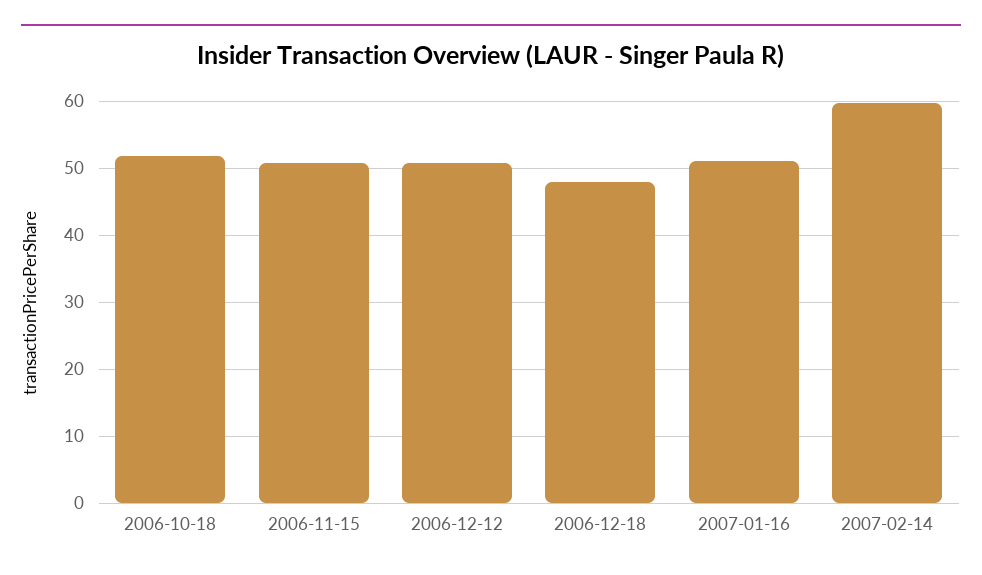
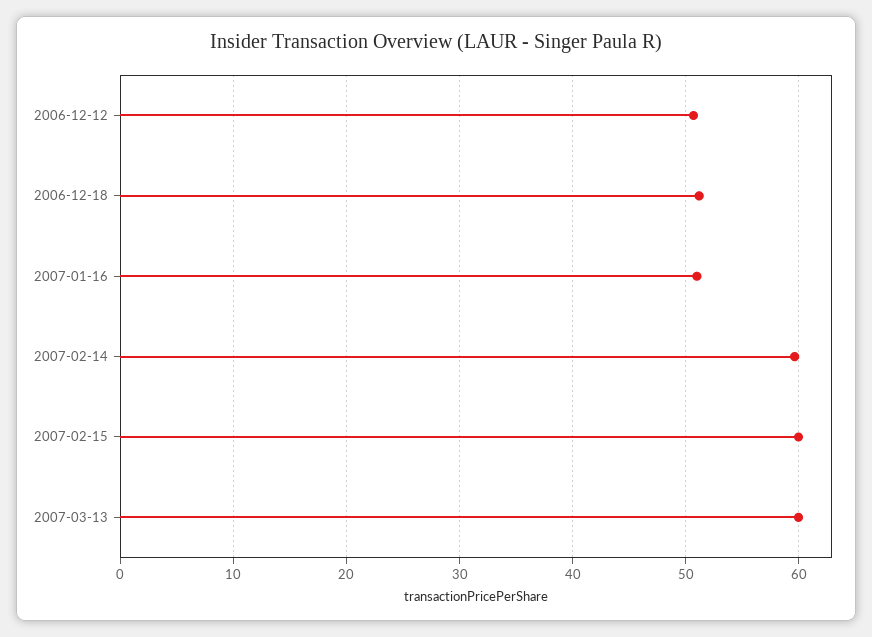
2006-10-18: 52 -> none
2006-11-15: 51 -> none
2006-12-18: 48 -> 51
2007-02-15: none -> 60
2007-03-13: none -> 60

